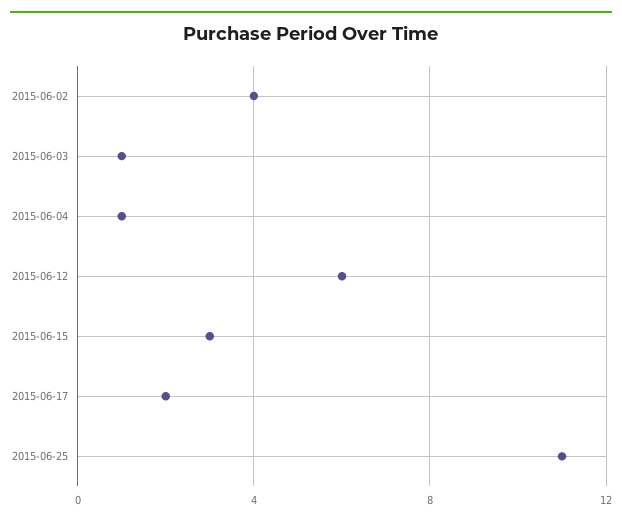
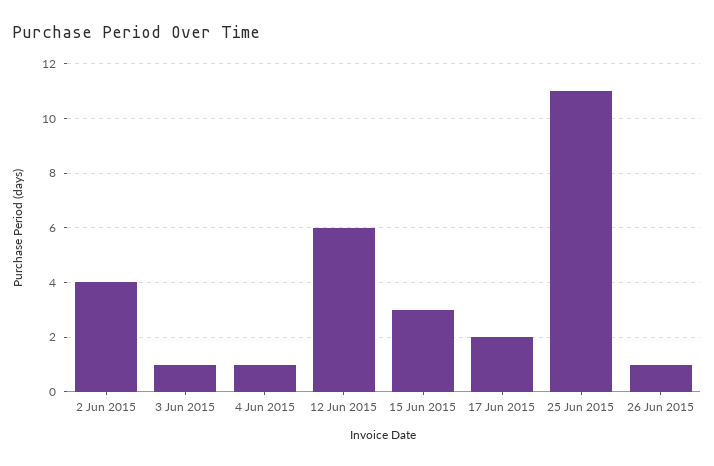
26 Jun 2015: none -> 1

